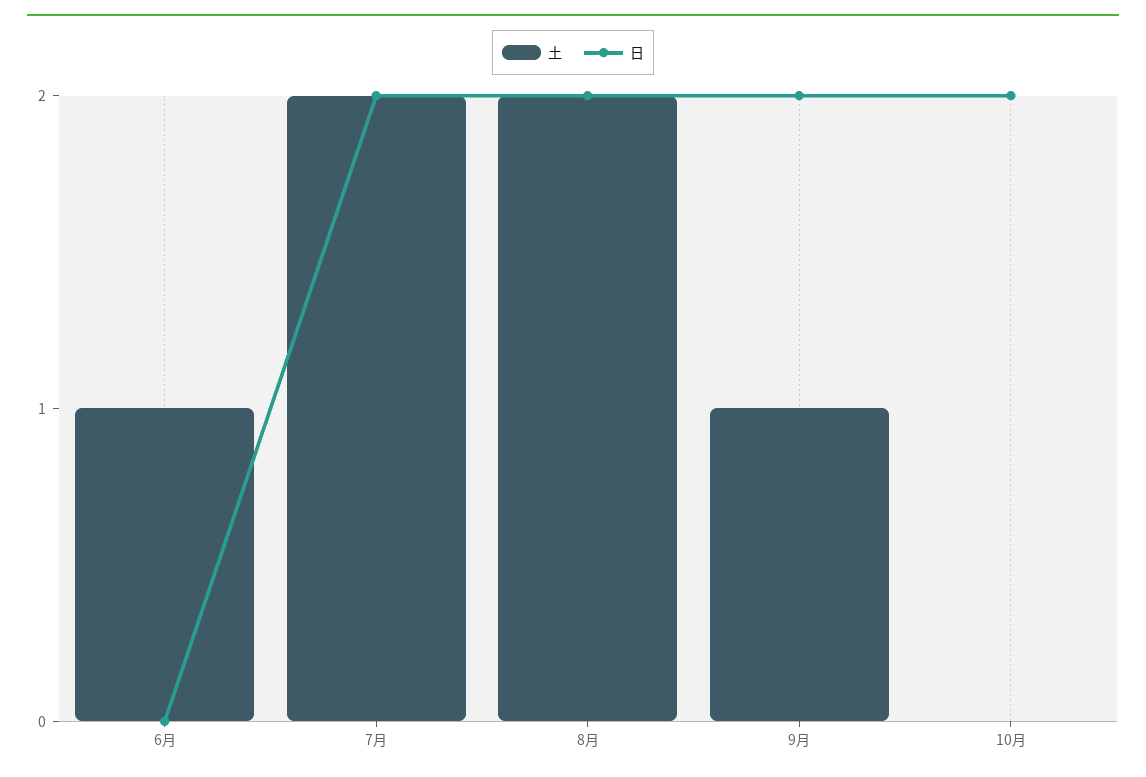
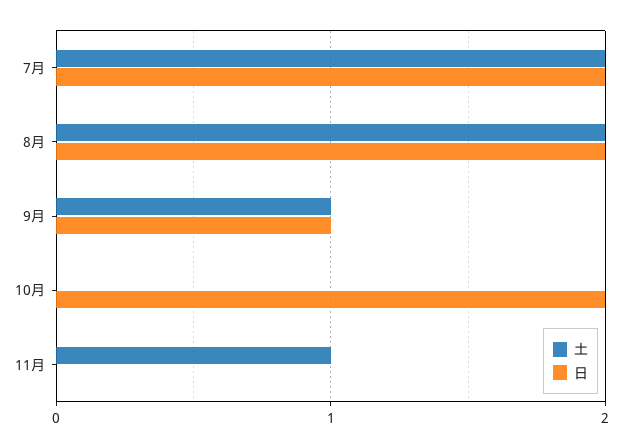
土, 6月: 1 -> none
日, 6月: 0 -> none
日, 9月: 2 -> 1
土, 11月: none -> 1
日, 11月: none -> 0

